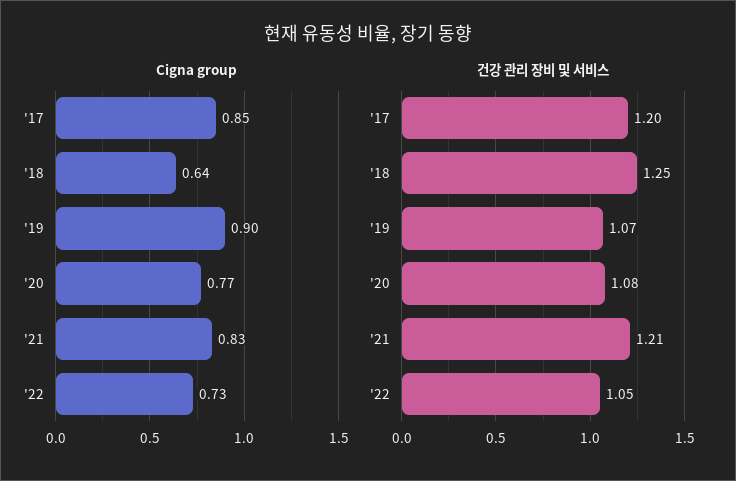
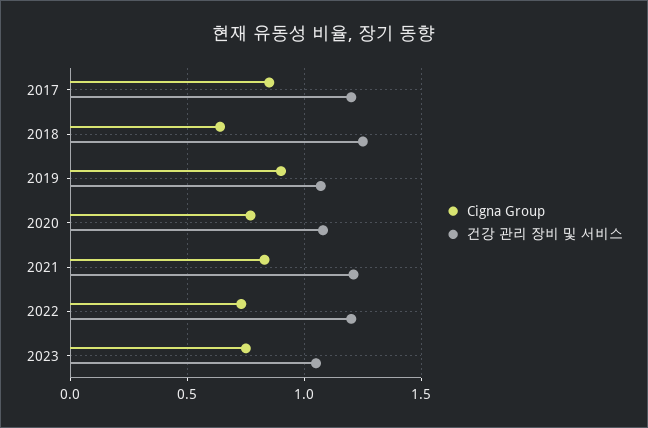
건강 관리 장비 및 서비스, '22: 1.05 -> 1.2
Cigna group, 2023: none -> 0.75
건강 관리 장비 및 서비스, 2023: none -> 1.05

